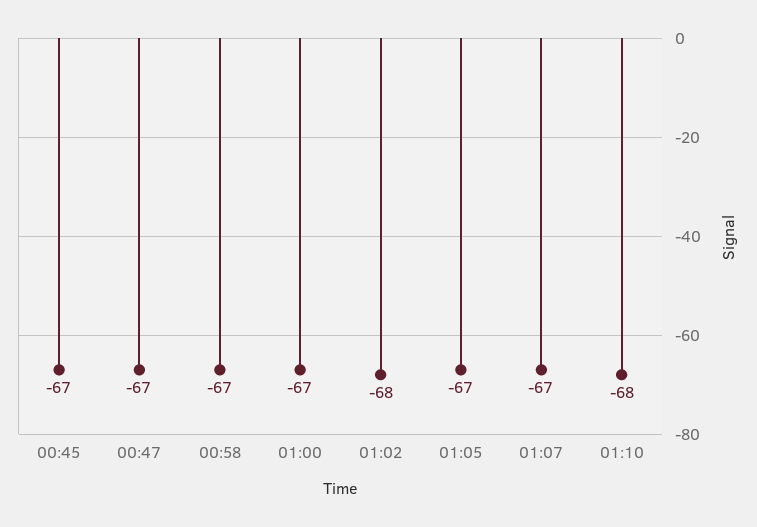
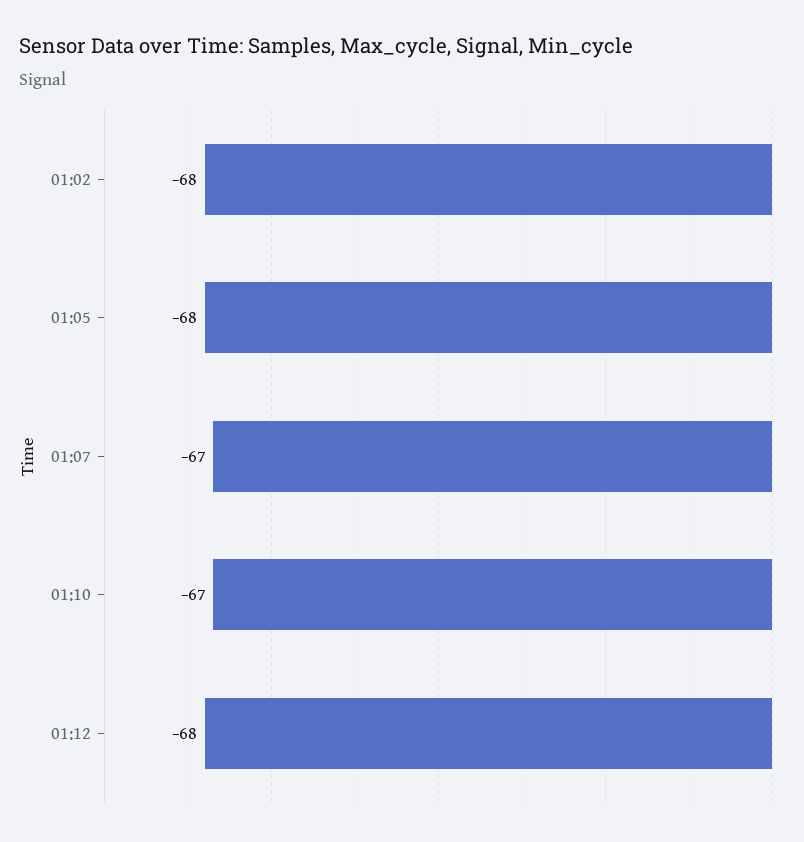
00:45: -67 -> none
00:47: -67 -> none
00:58: -67 -> none
01:00: -67 -> none
01:05: -67 -> -68
01:10: -68 -> -67
01:12: none -> -68

